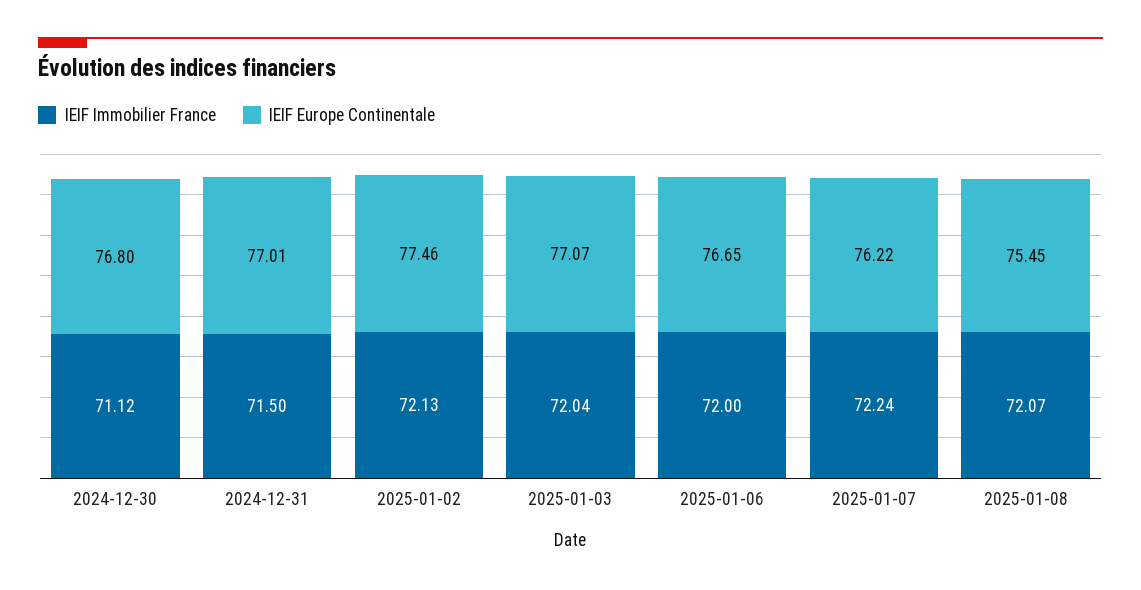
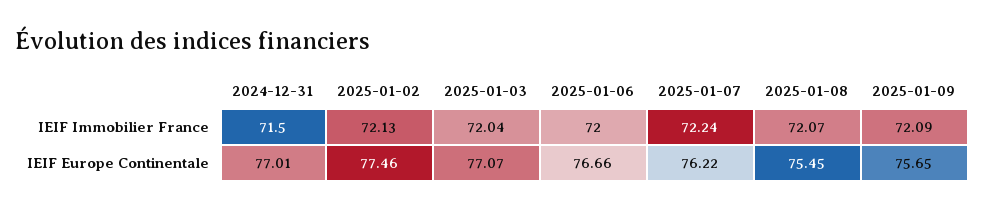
IEIF Immobilier France, 2024-12-30: 71.12 -> none
IEIF Europe Continentale, 2024-12-30: 76.8 -> none
IEIF Europe Continentale, 2025-01-06: 76.65 -> 76.66
IEIF Immobilier France, 2025-01-09: none -> 72.09
IEIF Europe Continentale, 2025-01-09: none -> 75.65

